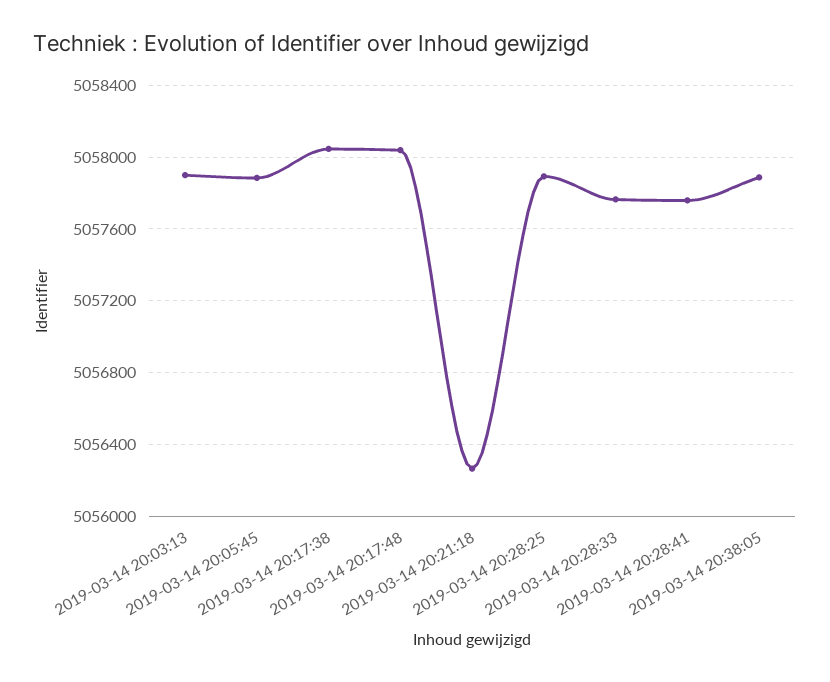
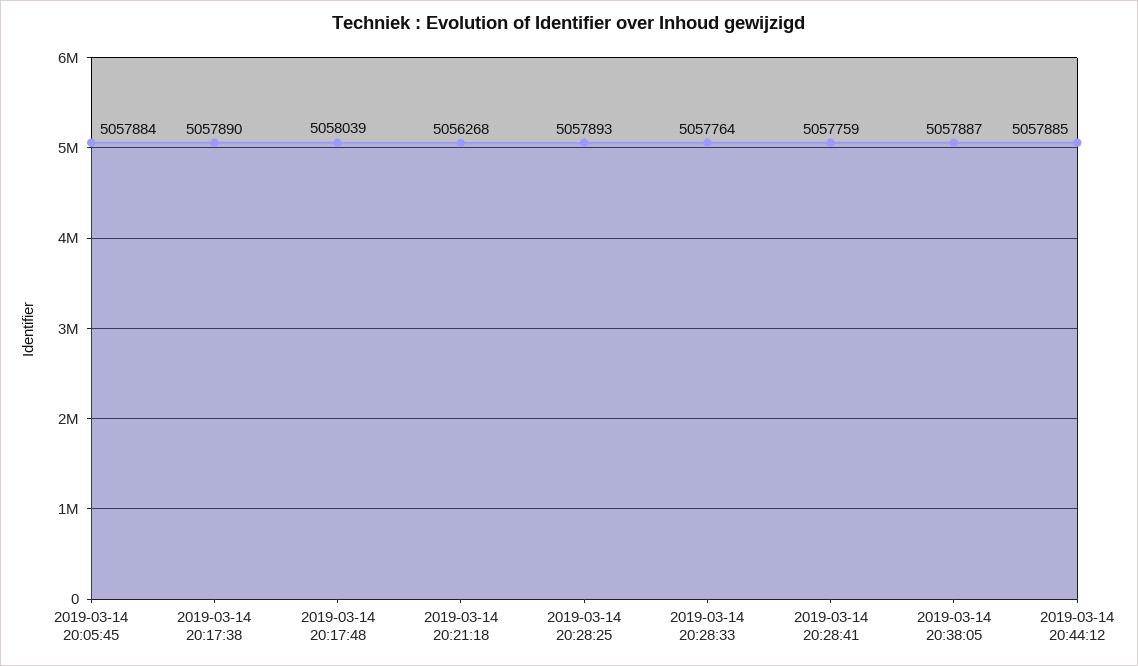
2019-03-14 20:03:13: 5057900 -> none
2019-03-14 20:17:38: 5058050 -> 5057890
2019-03-14 20:44:12: none -> 5057885

